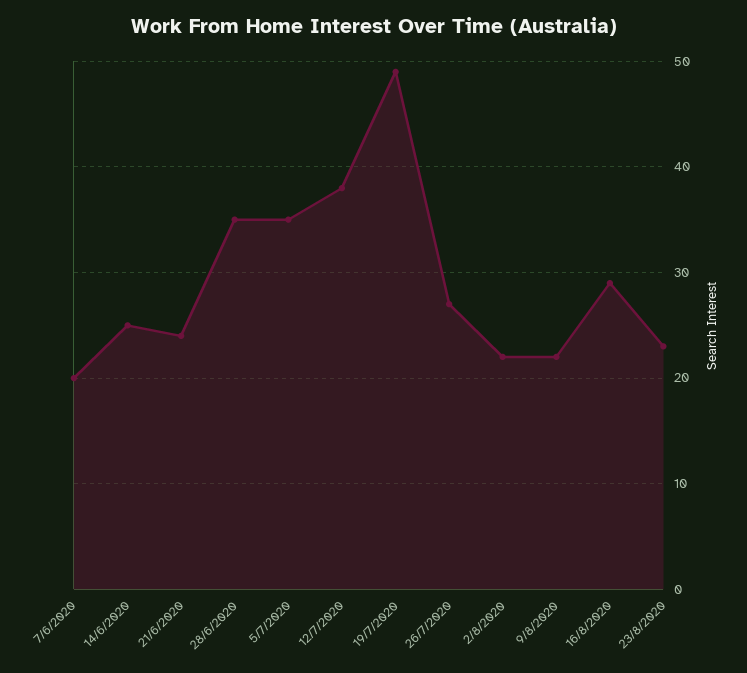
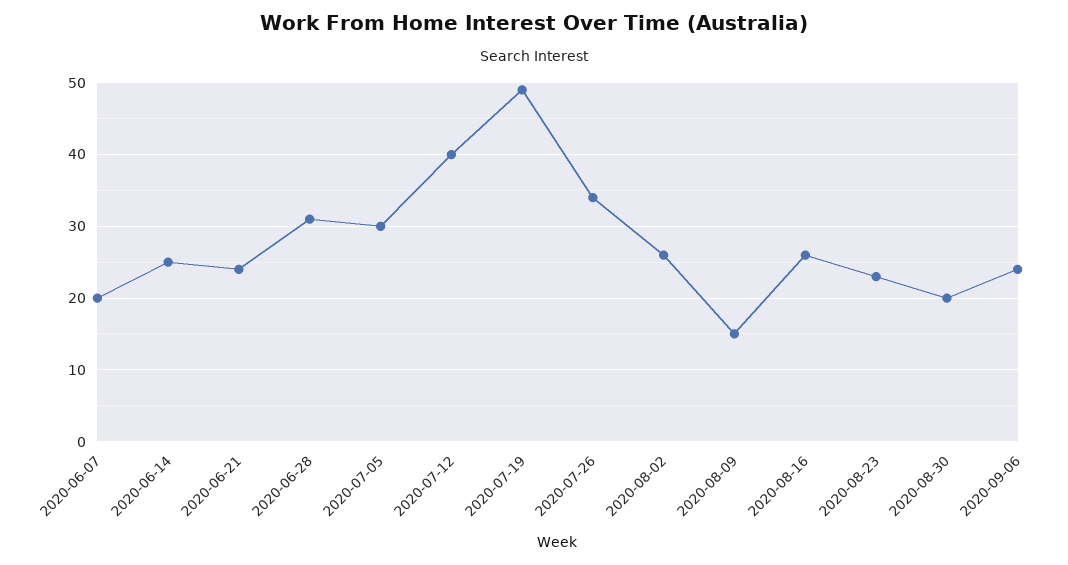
28/6/2020: 35 -> 31
5/7/2020: 35 -> 30
12/7/2020: 38 -> 40
26/7/2020: 27 -> 34
2/8/2020: 22 -> 26
9/8/2020: 22 -> 15
16/8/2020: 29 -> 26
2020-08-30: none -> 20
2020-09-06: none -> 24

